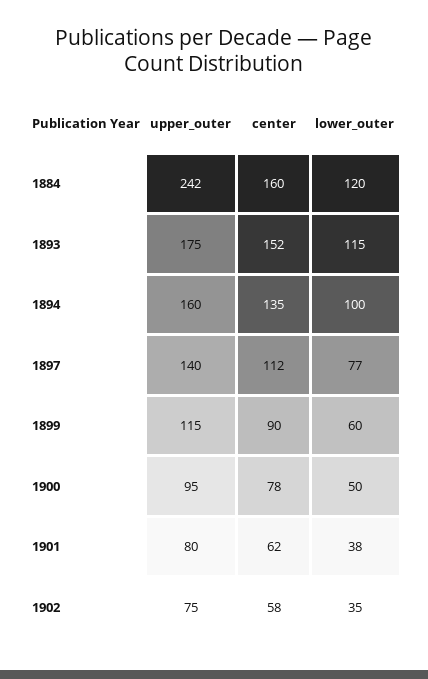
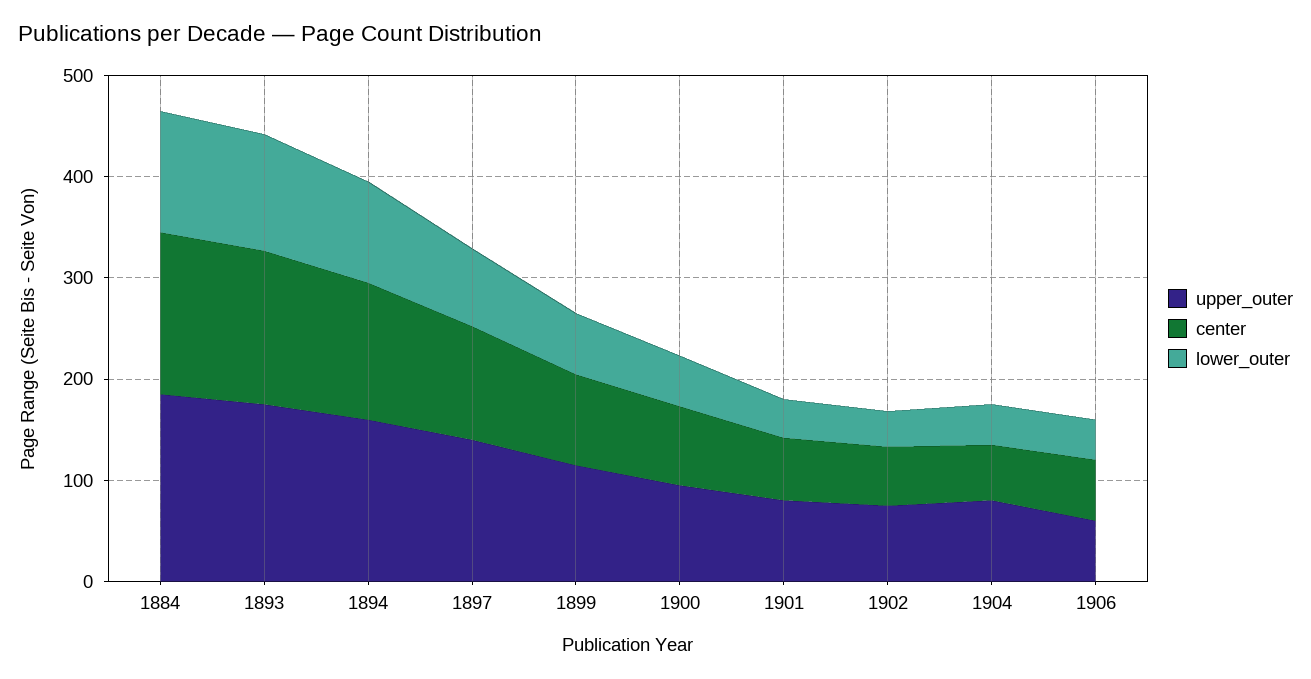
upper_outer, 1884: 242 -> 180
upper_outer, 1904: none -> 80
center, 1904: none -> 60
lower_outer, 1904: none -> 40
upper_outer, 1906: none -> 60
center, 1906: none -> 60
lower_outer, 1906: none -> 40

